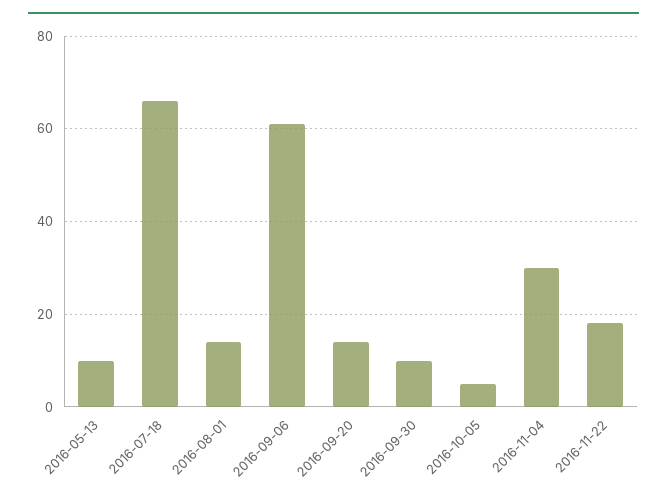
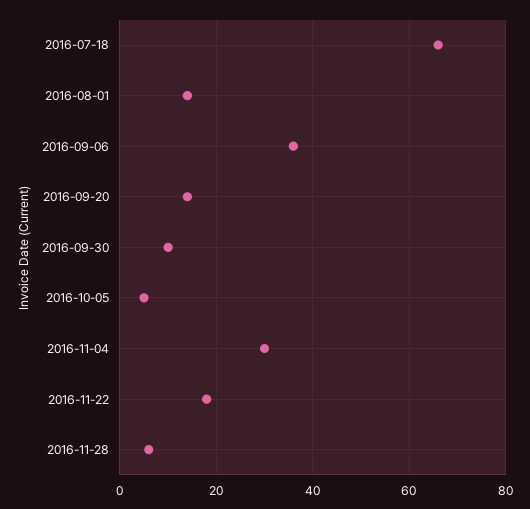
2016-05-13: 10 -> none
2016-09-06: 60 -> 35
2016-11-28: none -> 5

